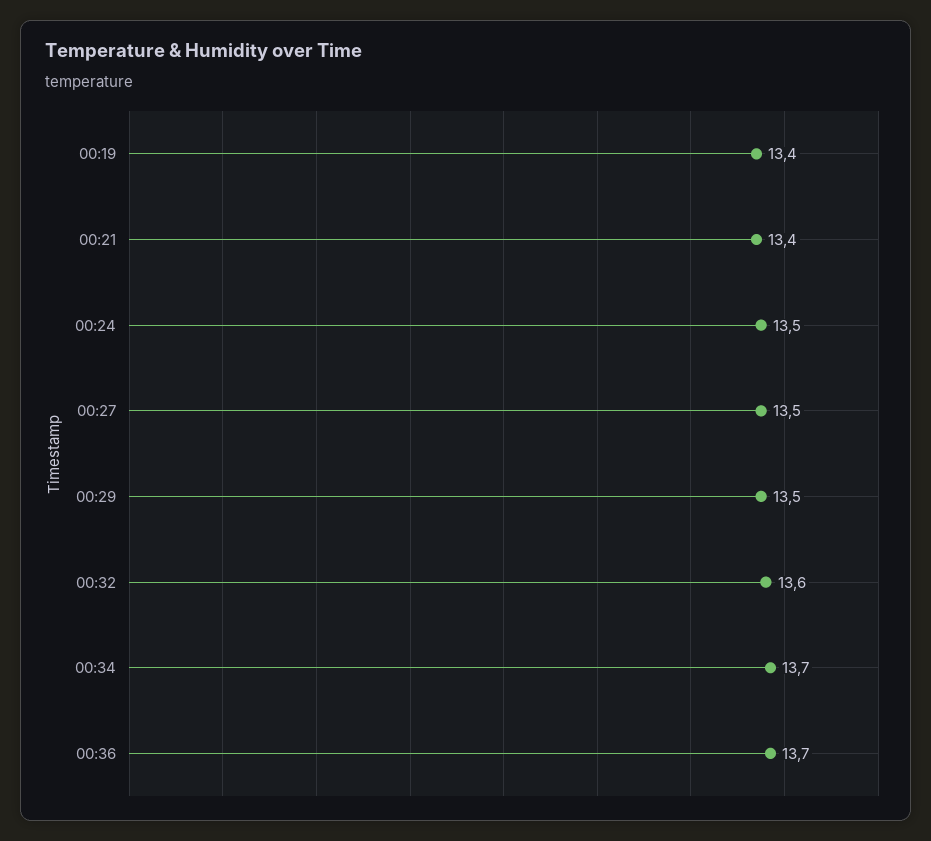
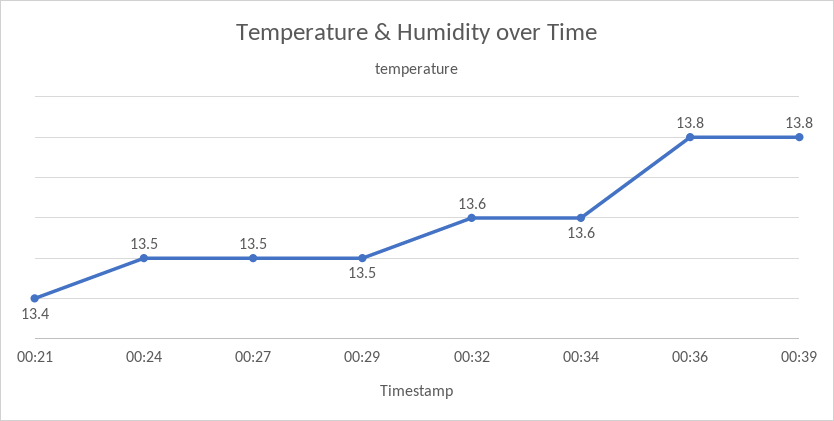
00:19: 13.4 -> none
00:34: 13.7 -> 13.6
00:36: 13.7 -> 13.8
00:39: none -> 13.8

